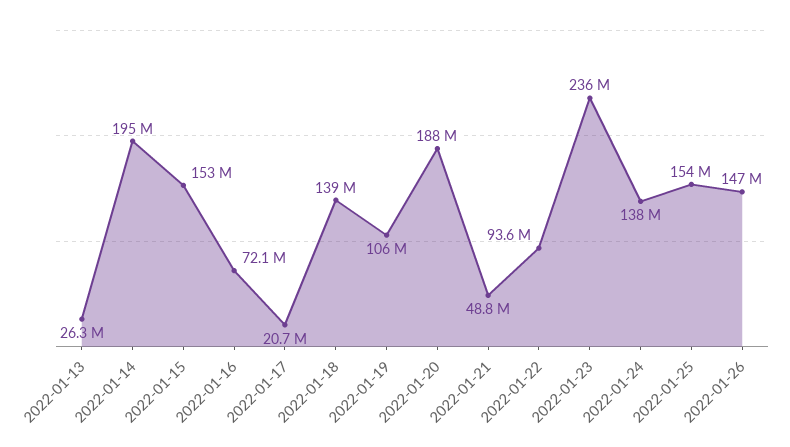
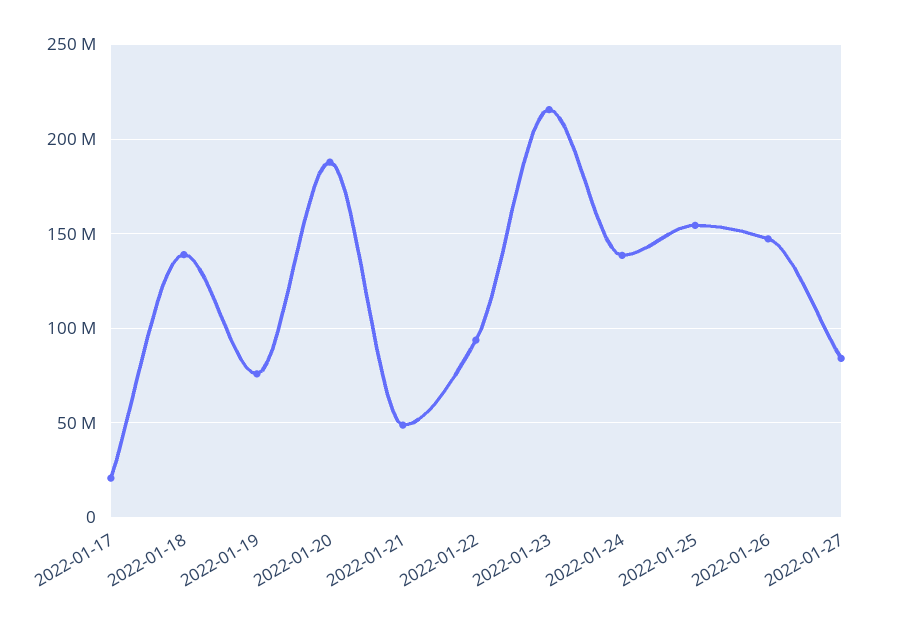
2022-01-13: 26300000 -> none
2022-01-14: 195000000 -> none
2022-01-15: 153000000 -> none
2022-01-16: 72100000 -> none
2022-01-19: 106000000 -> 75000000
2022-01-23: 236000000 -> 215000000
2022-01-27: none -> 85000000

